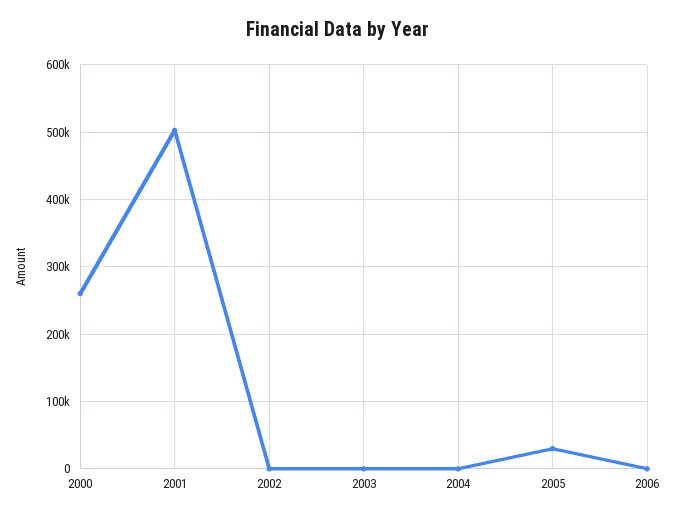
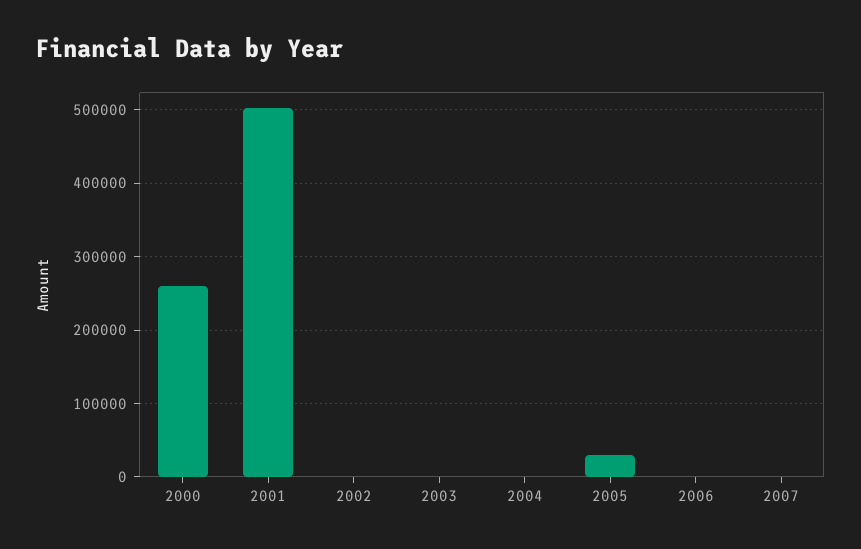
2007: none -> 0

